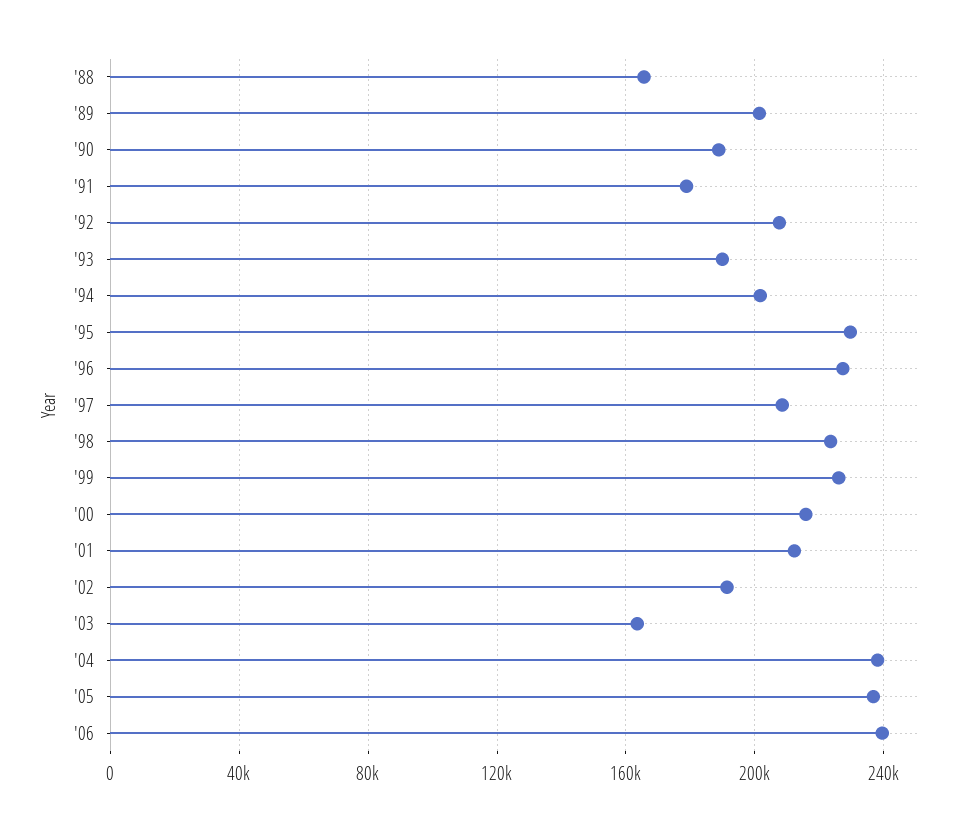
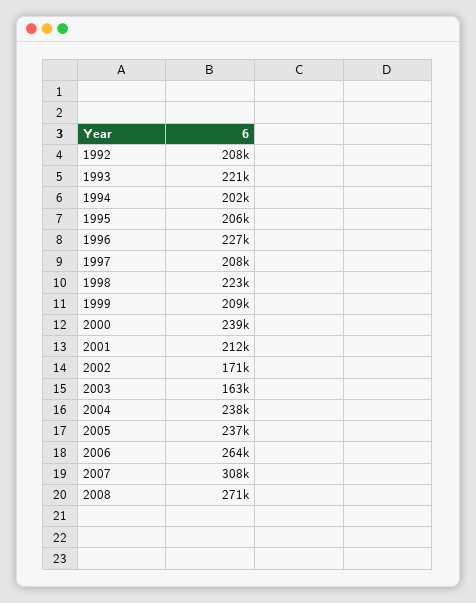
'88: 165000 -> none
'89: 200000 -> none
'90: 190000 -> none
'91: 180000 -> none
'93: 190000 -> 221000
'95: 230000 -> 206000
'99: 225000 -> 209000
'00: 215000 -> 239000
'02: 190000 -> 171000
'06: 240000 -> 264000
2007: none -> 308000
2008: none -> 271000

